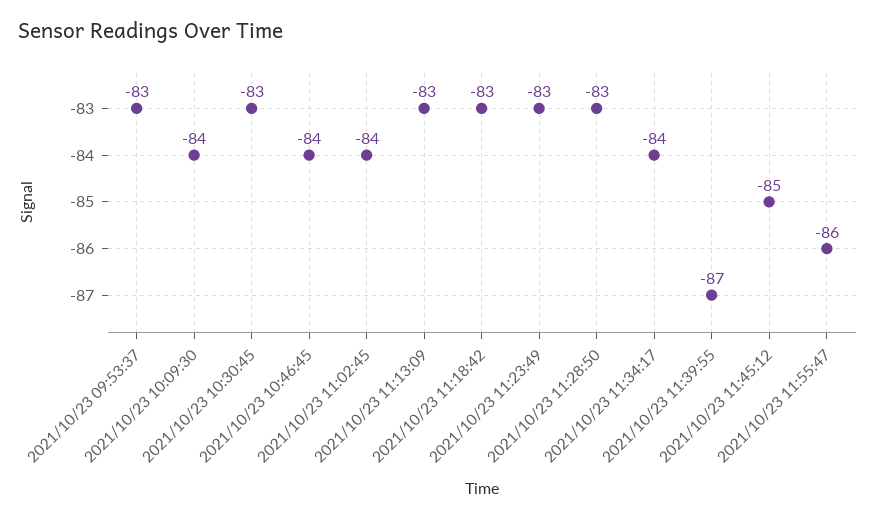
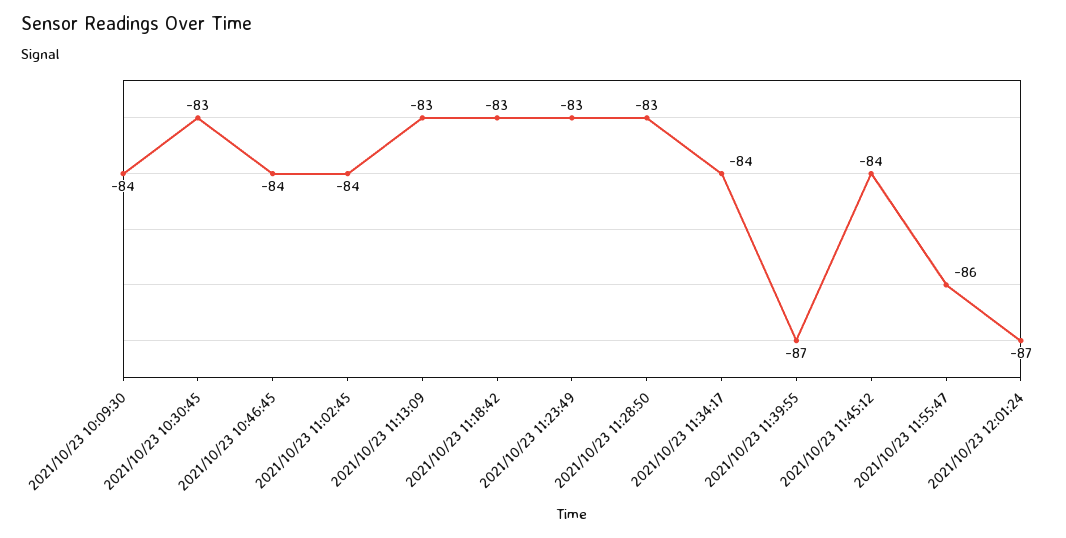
2021/10/23 09:53:37: -83 -> none
2021/10/23 11:45:12: -85 -> -84
2021/10/23 12:01:24: none -> -87

